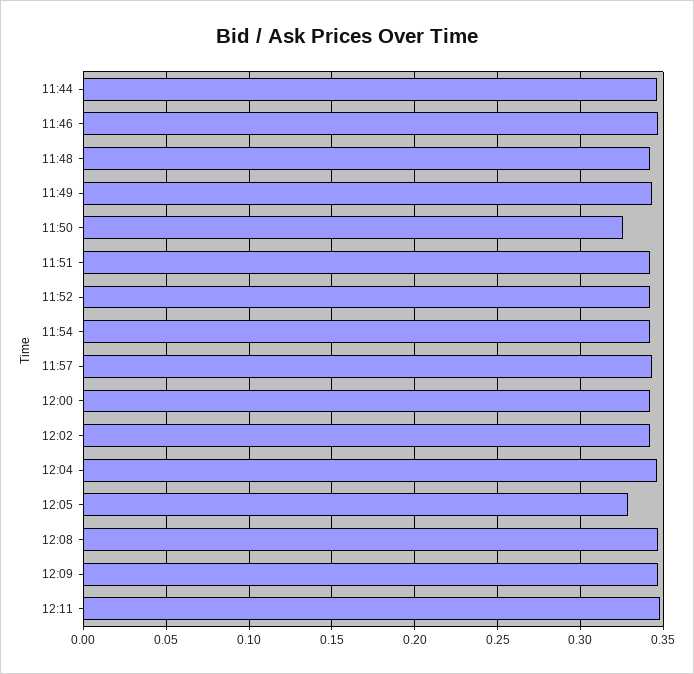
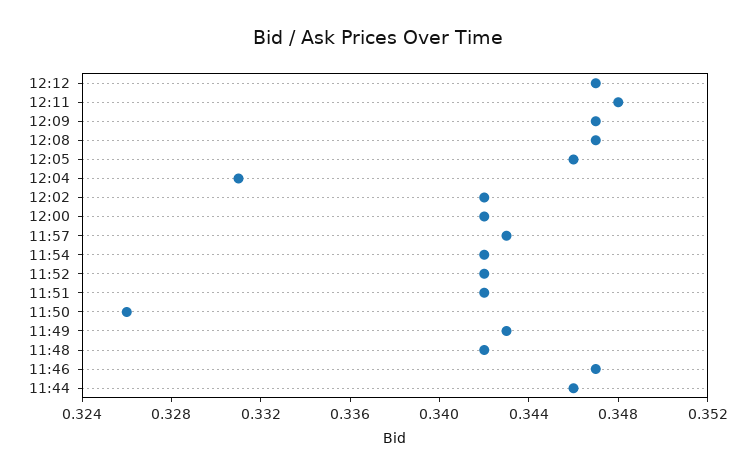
12:04: 0.345 -> 0.331
12:05: 0.33 -> 0.346
12:12: none -> 0.347

